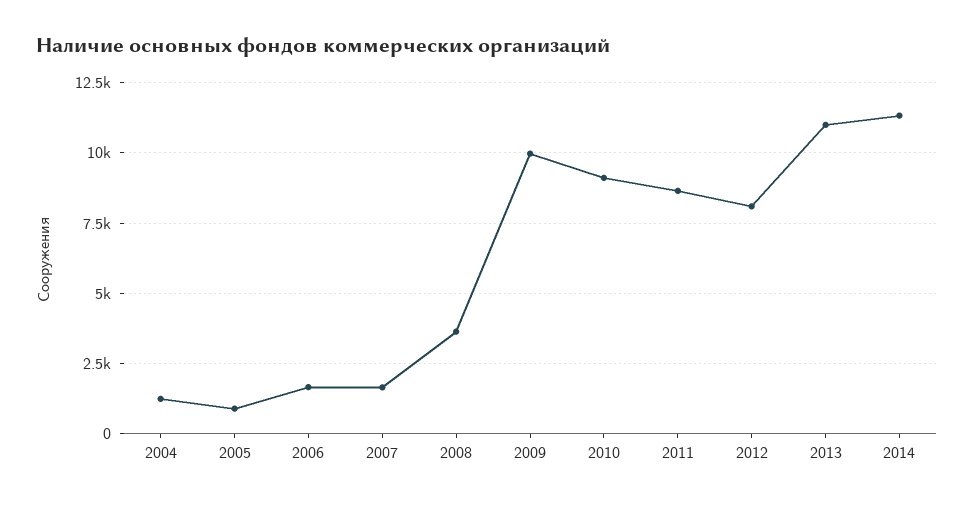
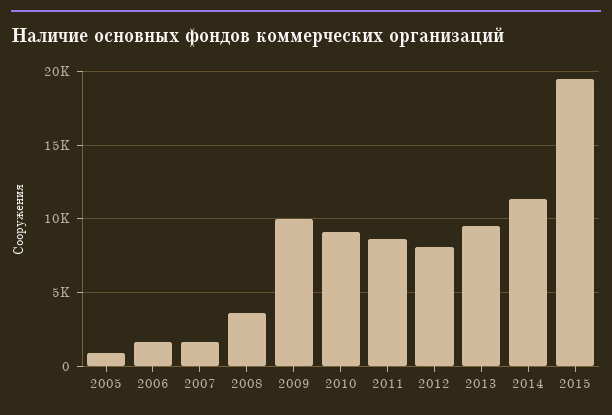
2004: 1250 -> none
2013: 11000 -> 9500
2015: none -> 19500

